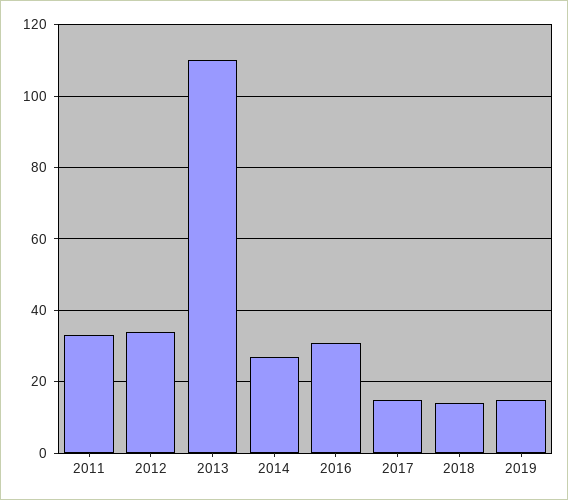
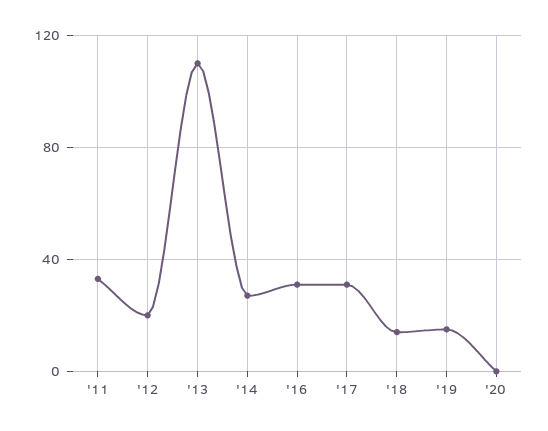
2012: 35 -> 20
2017: 15 -> 30
'20: none -> 0

